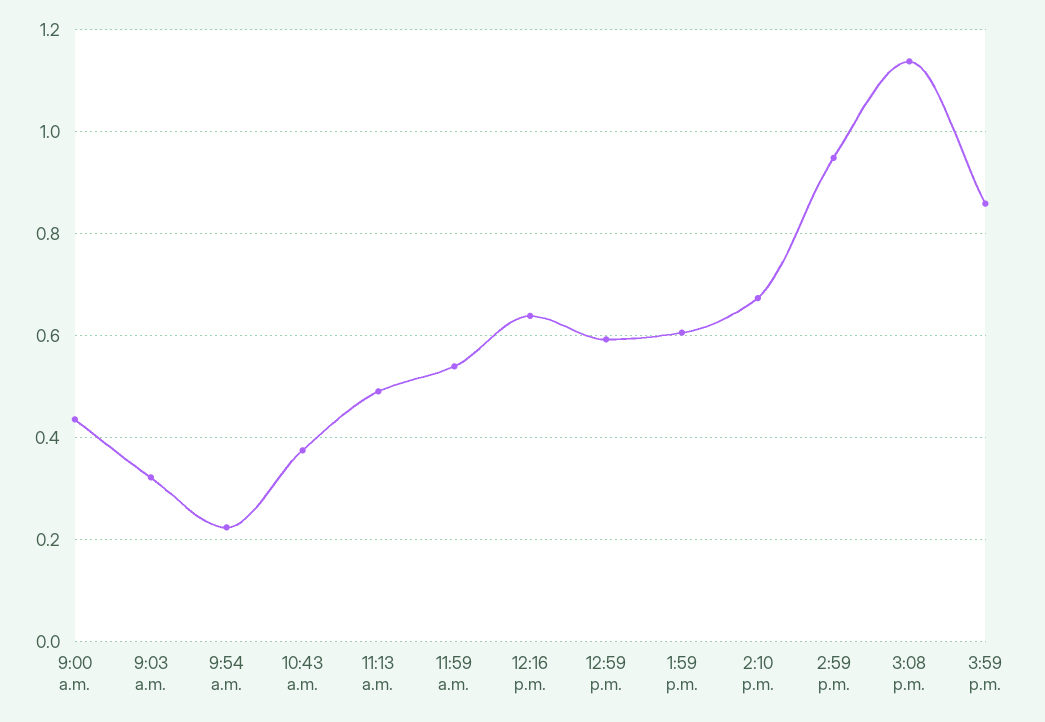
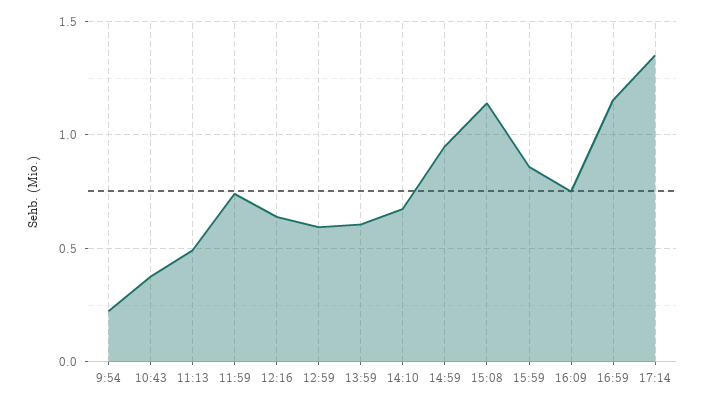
9:00 a.m.: 0.44 -> none
9:03 a.m.: 0.32 -> none
11:59 a.m.: 0.54 -> 0.75
16:09: none -> 0.75
16:59: none -> 1.15
17:14: none -> 1.35

